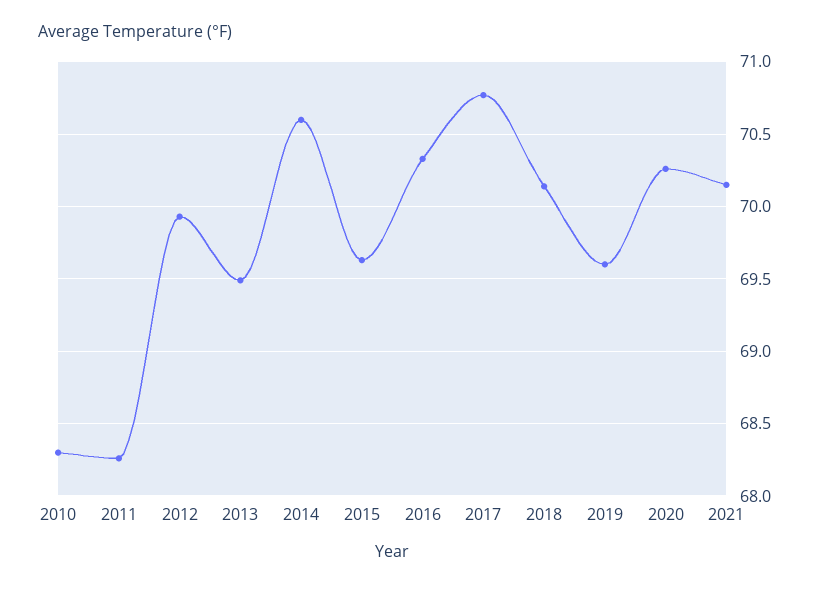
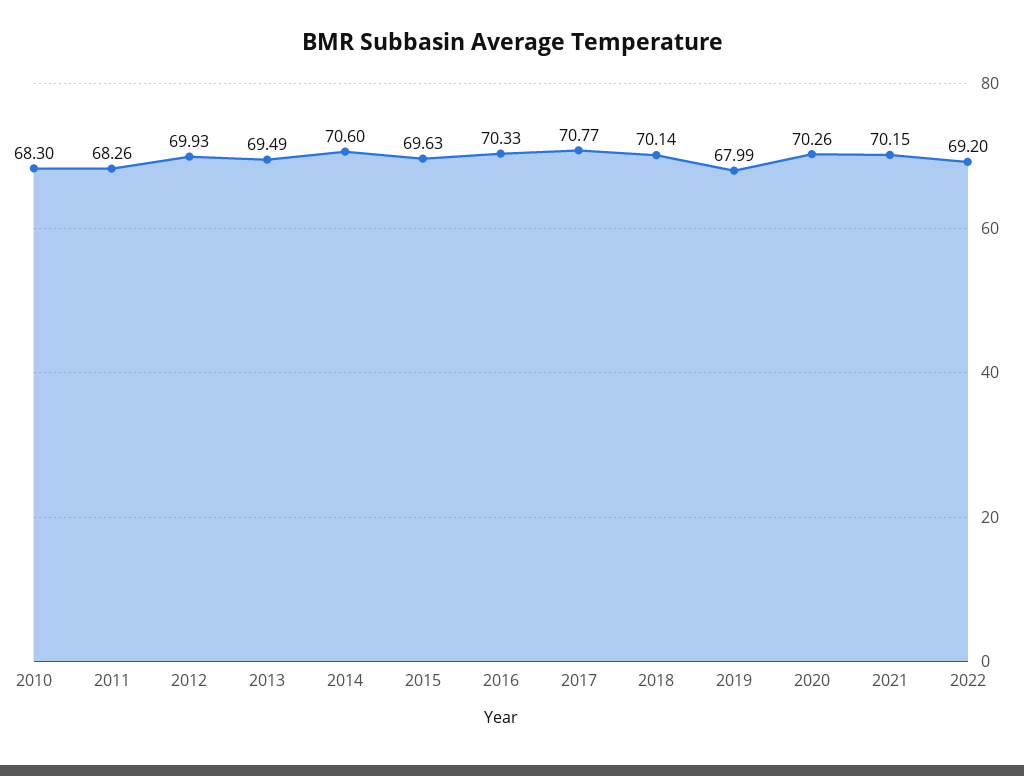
2019: 69.6 -> 67.99
2022: none -> 69.2

